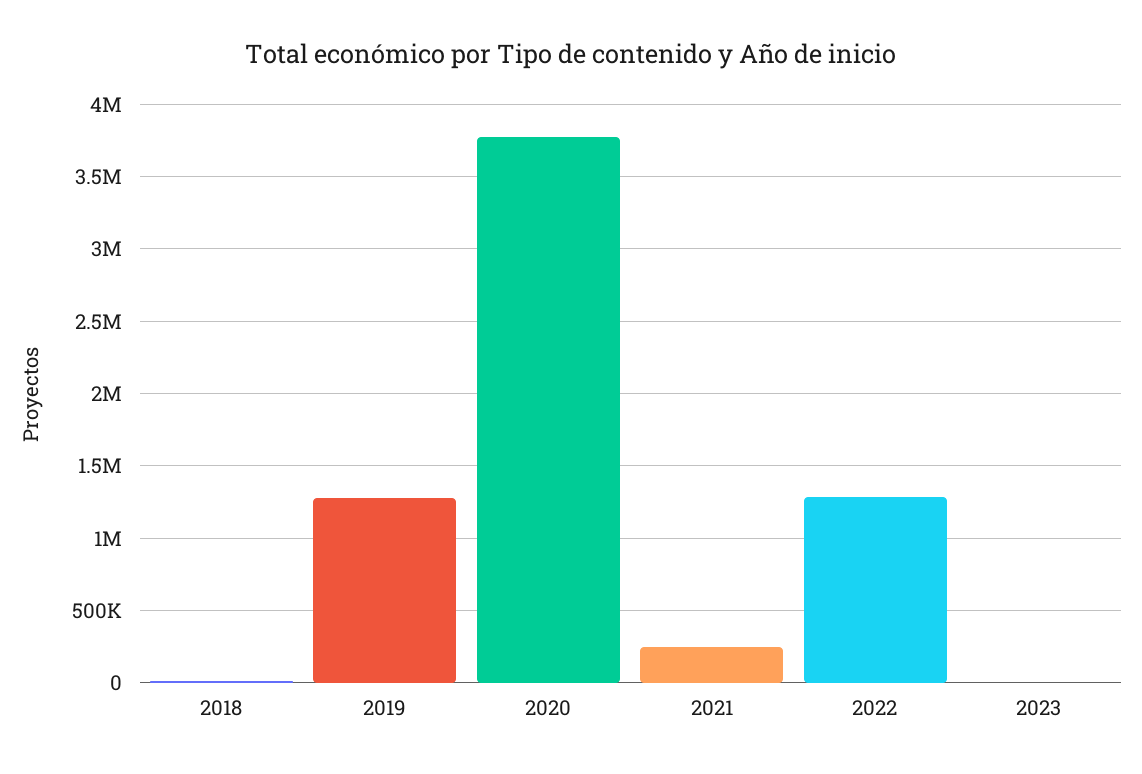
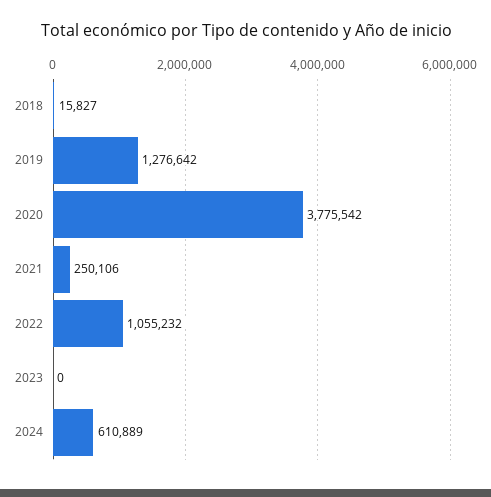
2022: 1300000 -> 1055232
2024: none -> 610889

